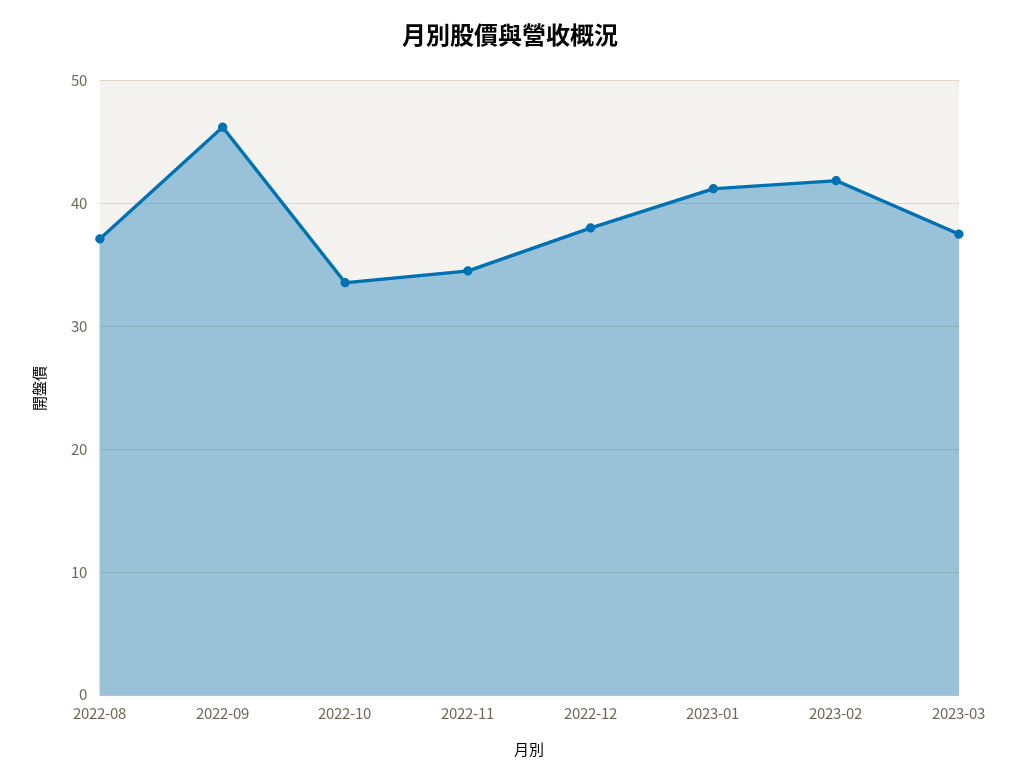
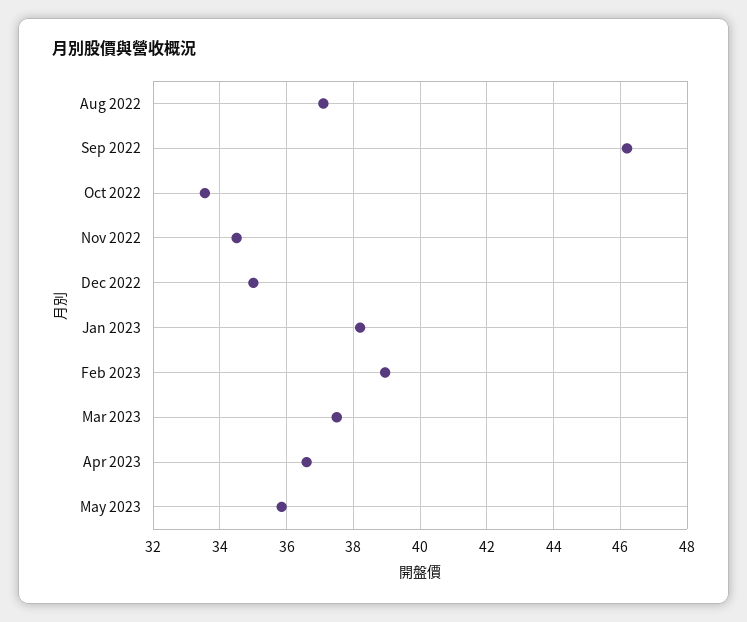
2022-12: 38 -> 35
2023-01: 41 -> 38.2
2023-02: 42 -> 39
Apr 2023: none -> 36.6
May 2023: none -> 35.8

